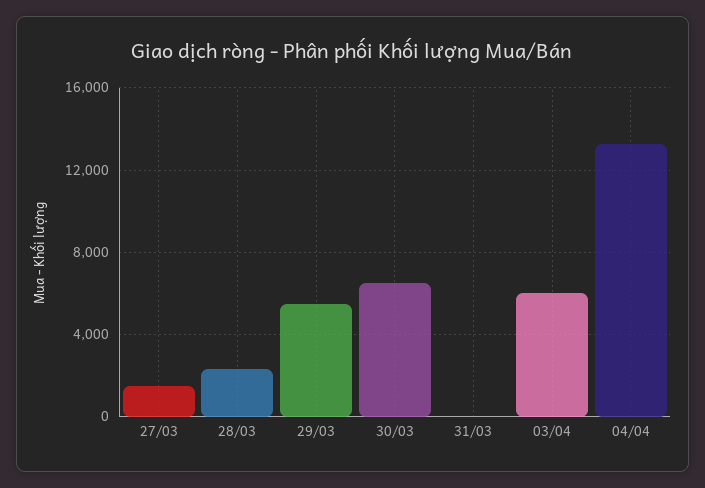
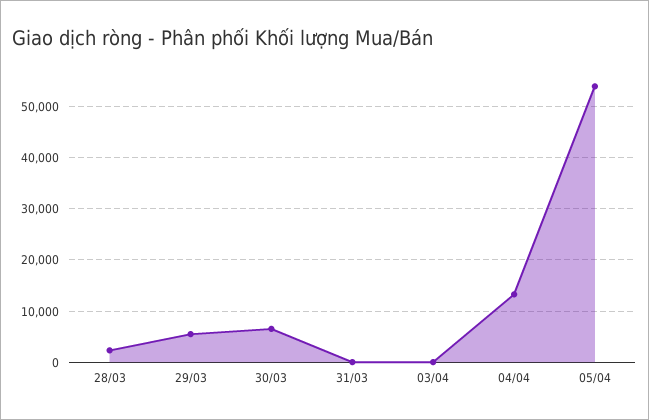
27/03: 1500 -> none
03/04: 6000 -> 0
05/04: none -> 54000

